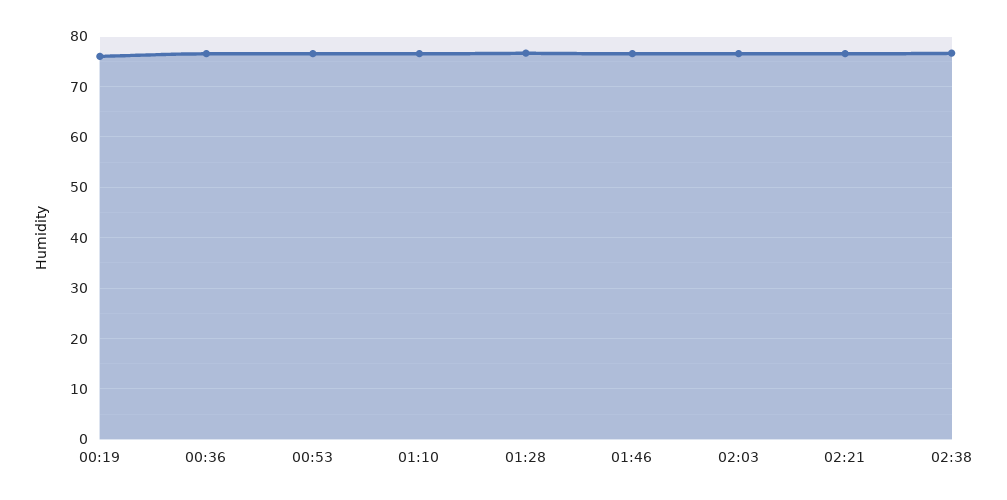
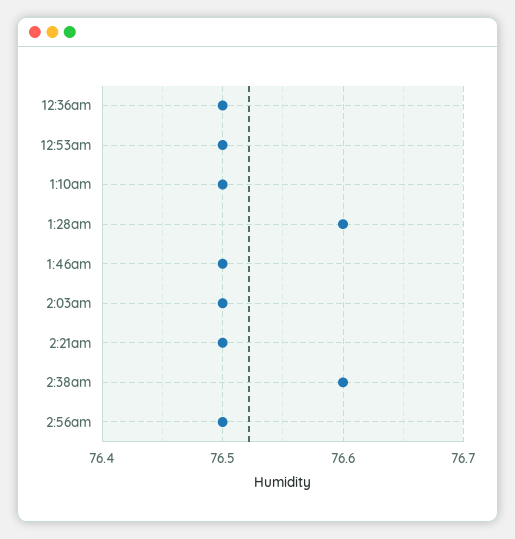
00:19: 76 -> none
2:56am: none -> 76.5

